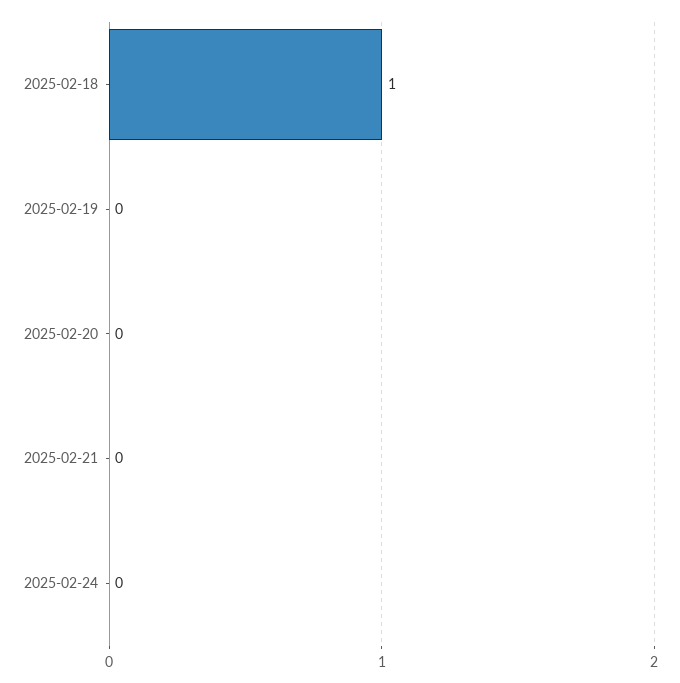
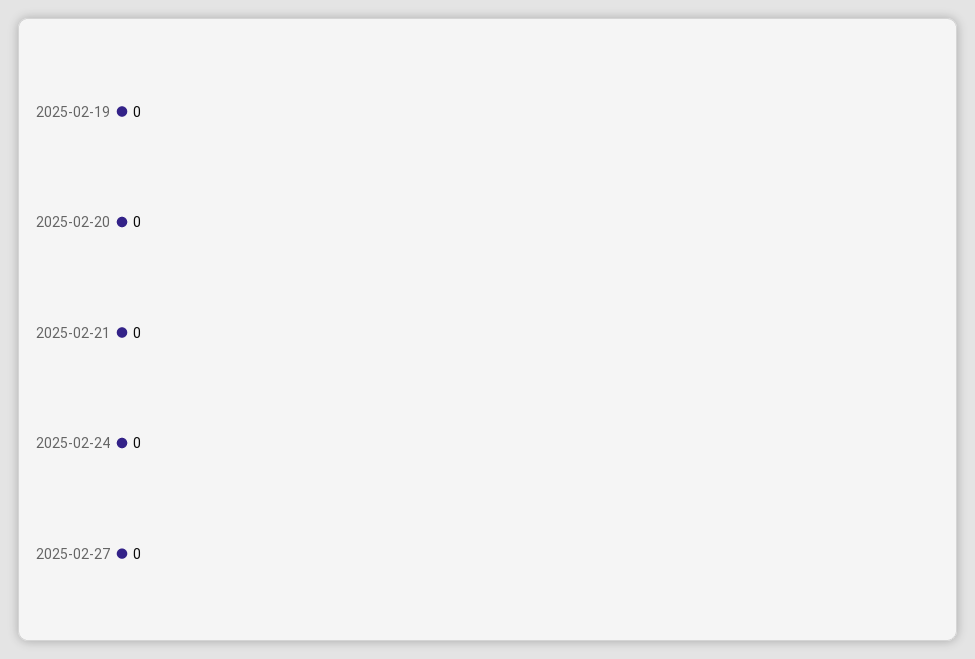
2025-02-18: 1 -> none
2025-02-27: none -> 0

